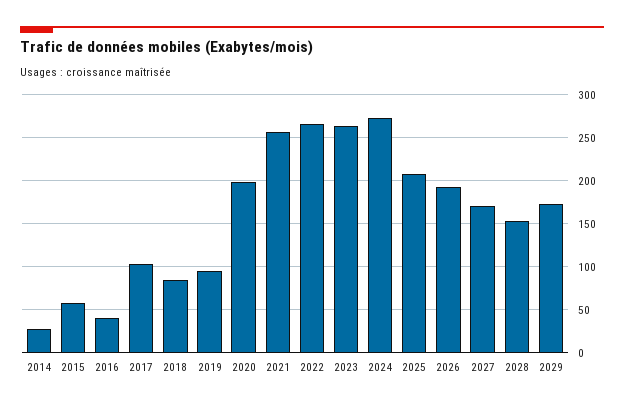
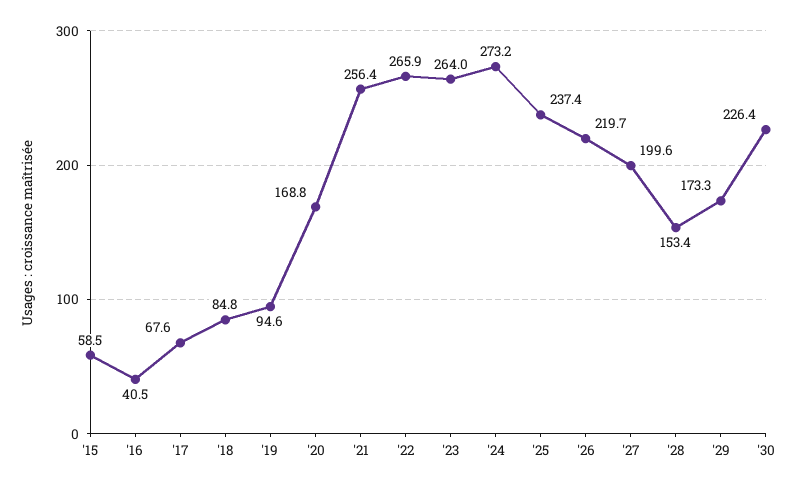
2014: 30 -> none
2017: 100 -> 67.6
2020: 200 -> 168.8
2025: 210 -> 237.4
2026: 190 -> 219.7
2027: 170 -> 199.6
'30: none -> 226.4

